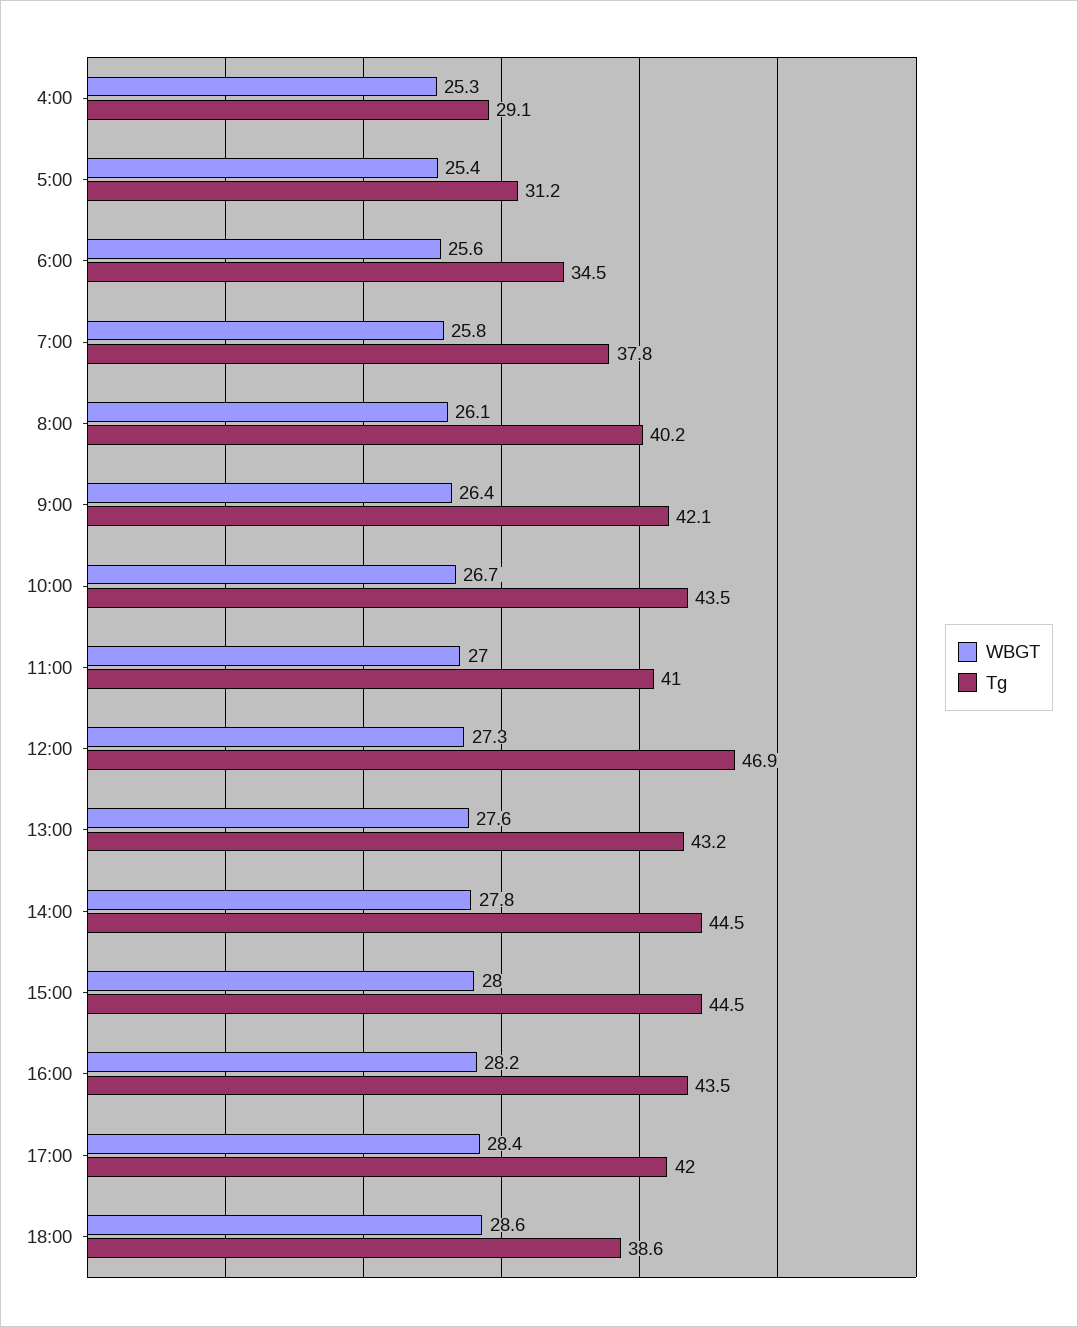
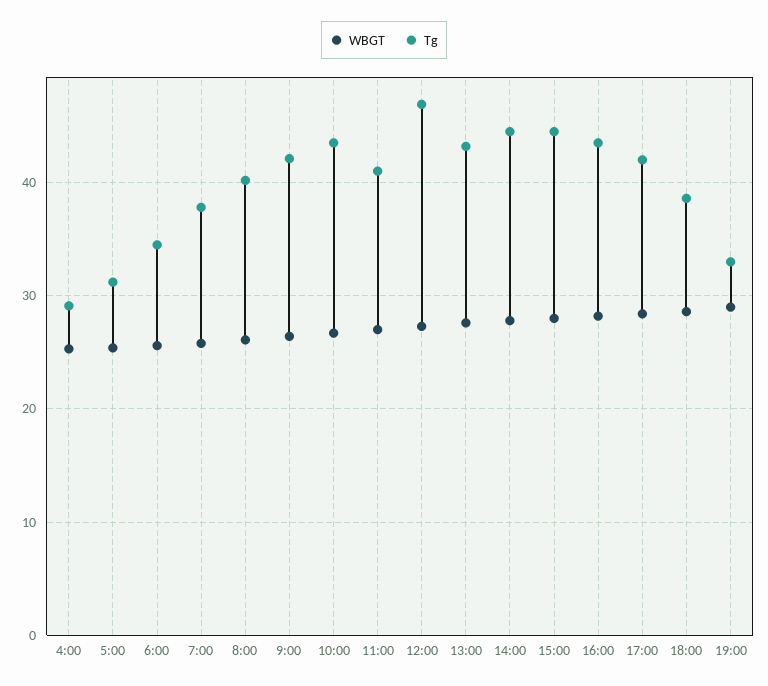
WBGT, 19:00: none -> 29
Tg, 19:00: none -> 33

